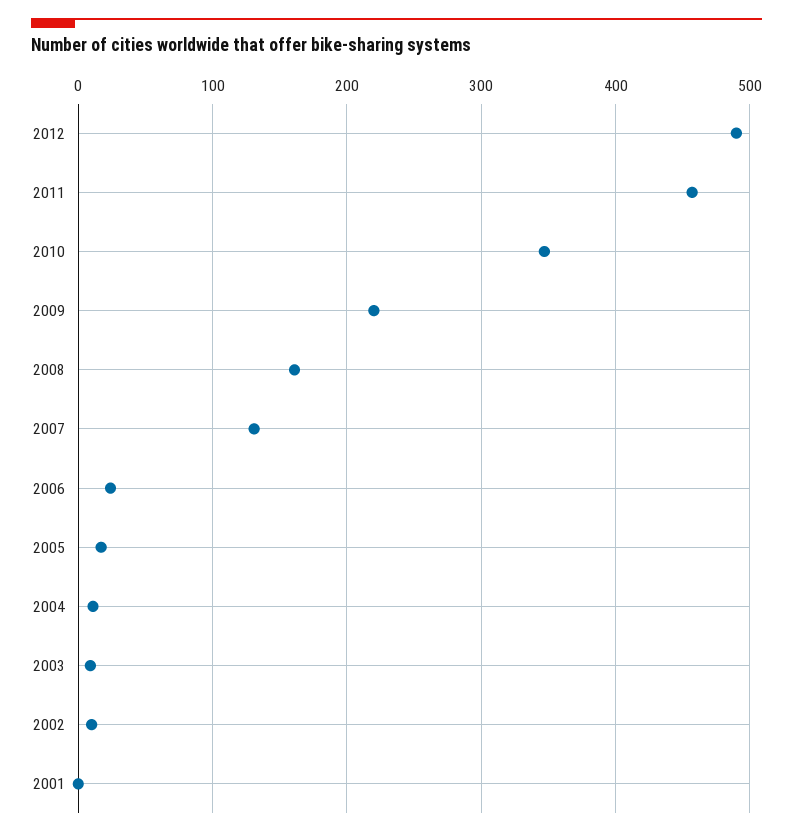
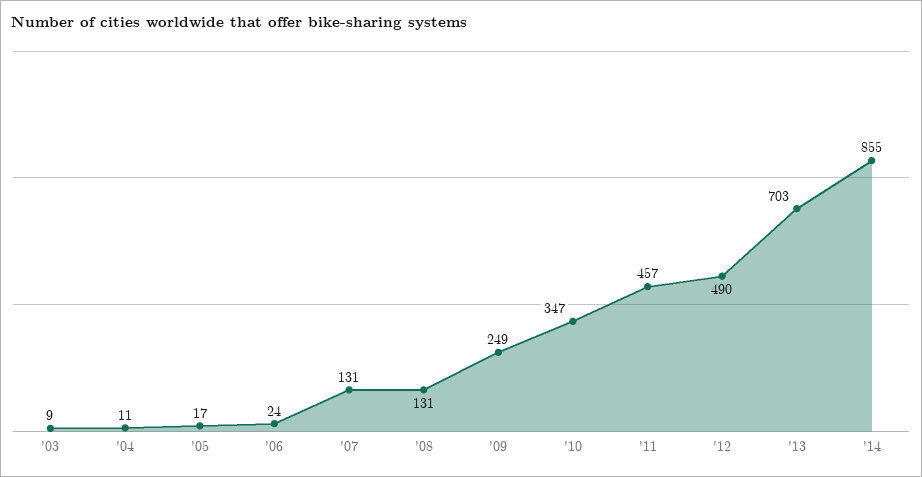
2009: 220 -> 249
2008: 160 -> 131
2002: 10 -> none
2001: 0 -> none
'13: none -> 703
'14: none -> 855

